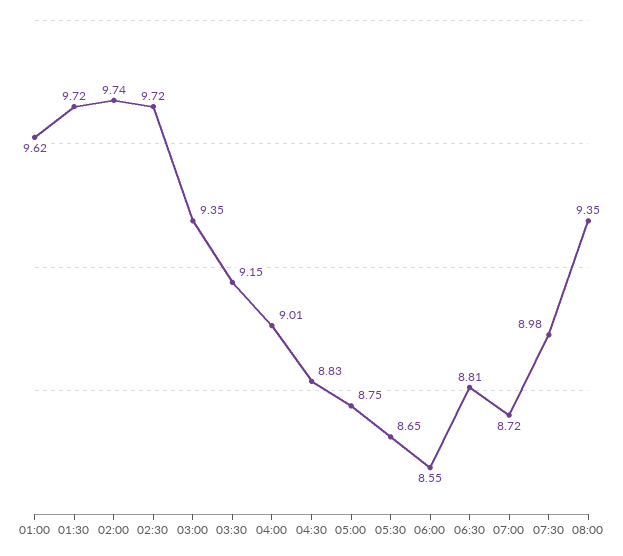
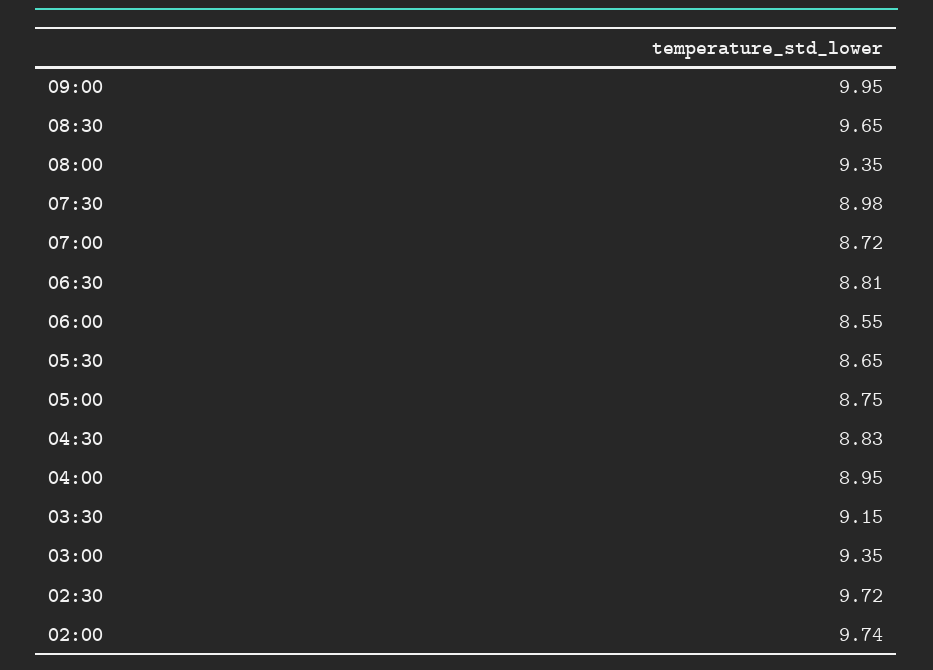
01:00: 9.62 -> none
01:30: 9.72 -> none
04:00: 9.01 -> 8.95
09:00: none -> 9.95
08:30: none -> 9.65

